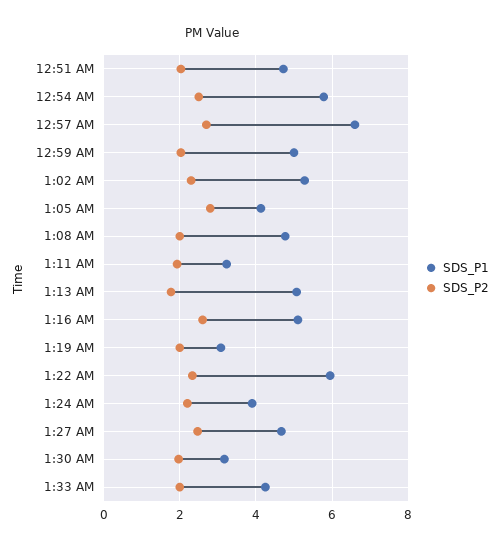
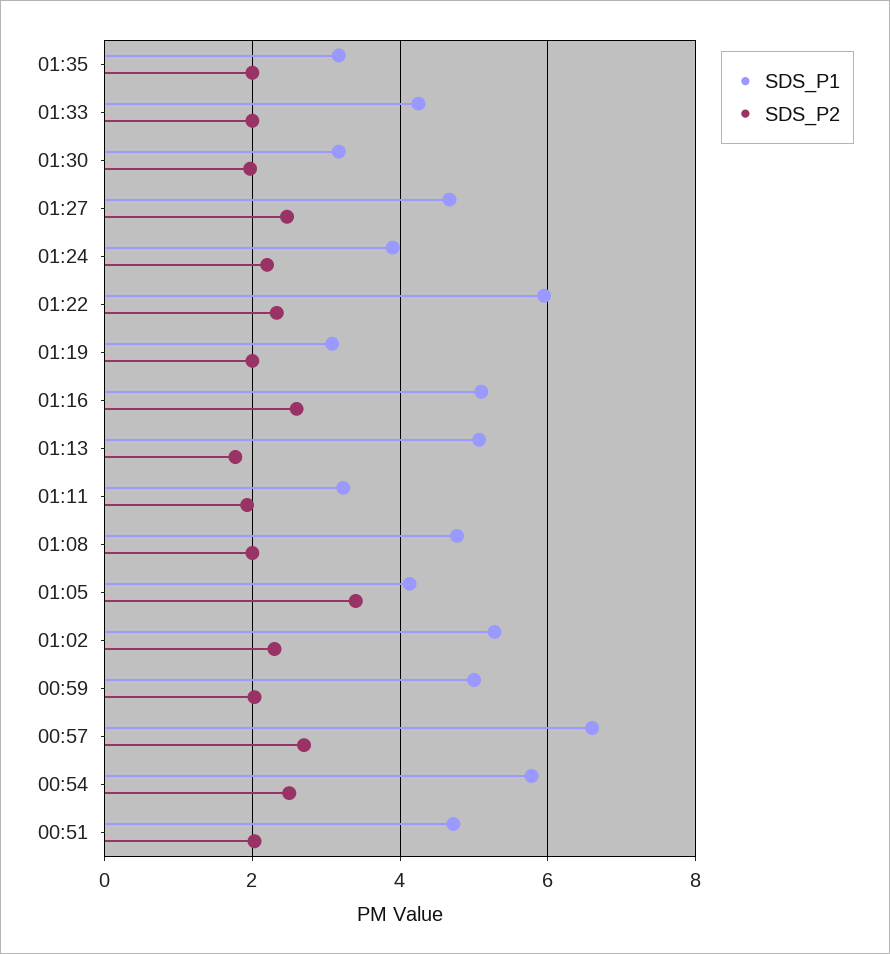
SDS_P2, 1:05 AM: 2.8 -> 3.4
SDS_P1, 01:35: none -> 3.2
SDS_P2, 01:35: none -> 2

